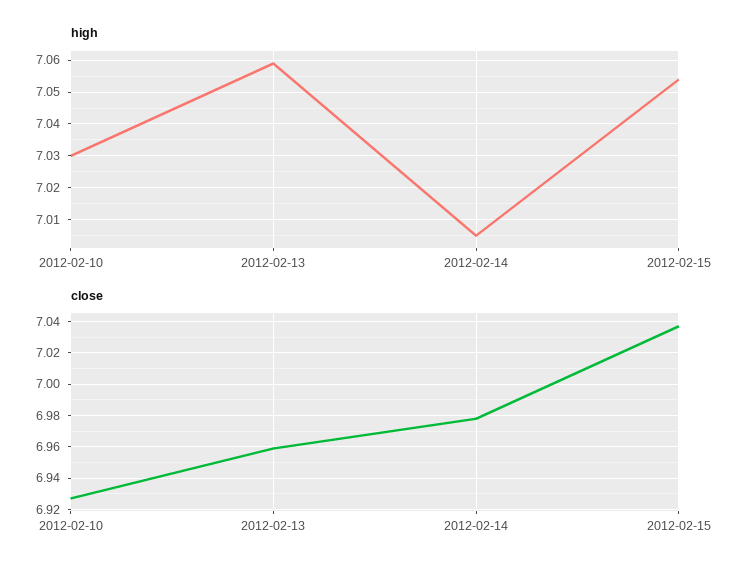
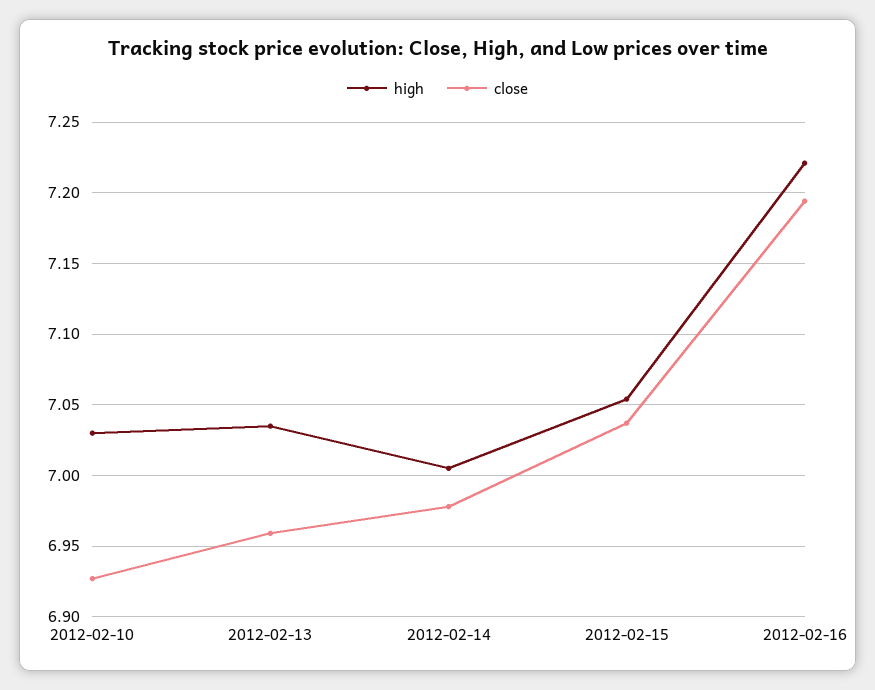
high, 2012-02-13: 7.06 -> 7.035
high, 2012-02-16: none -> 7.22
close, 2012-02-16: none -> 7.195

